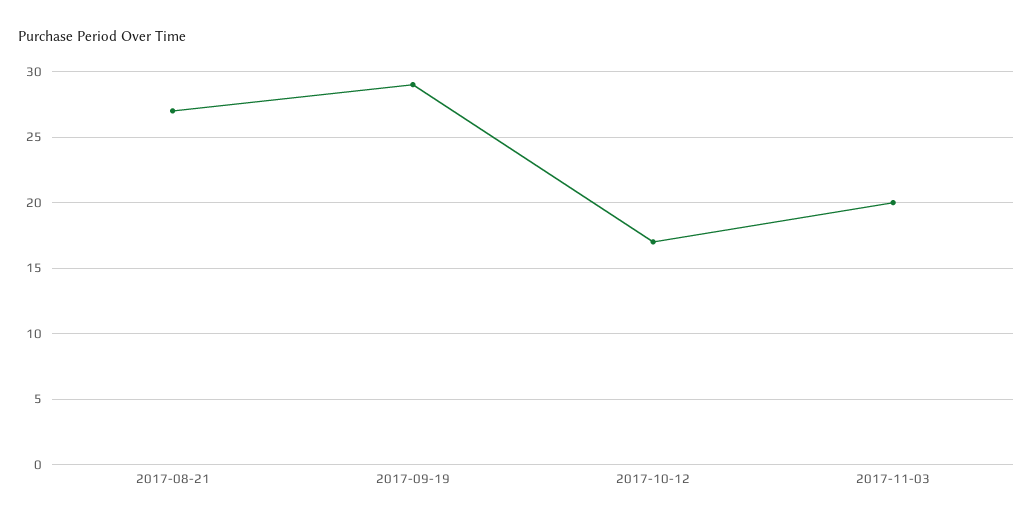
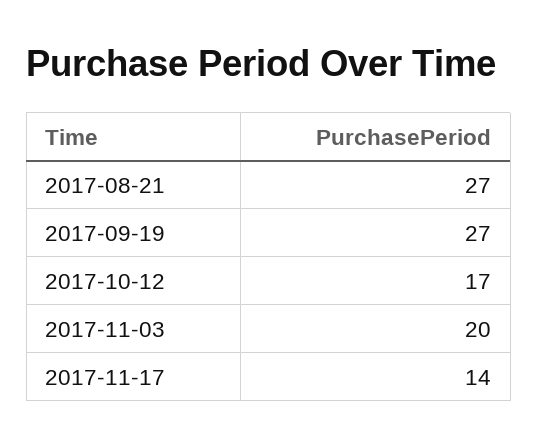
2017-09-19: 29 -> 27
2017-11-17: none -> 14

